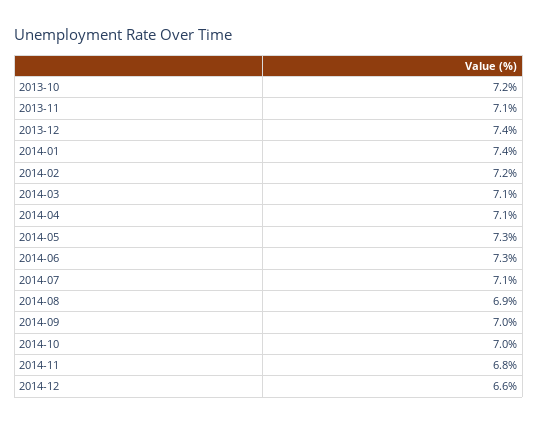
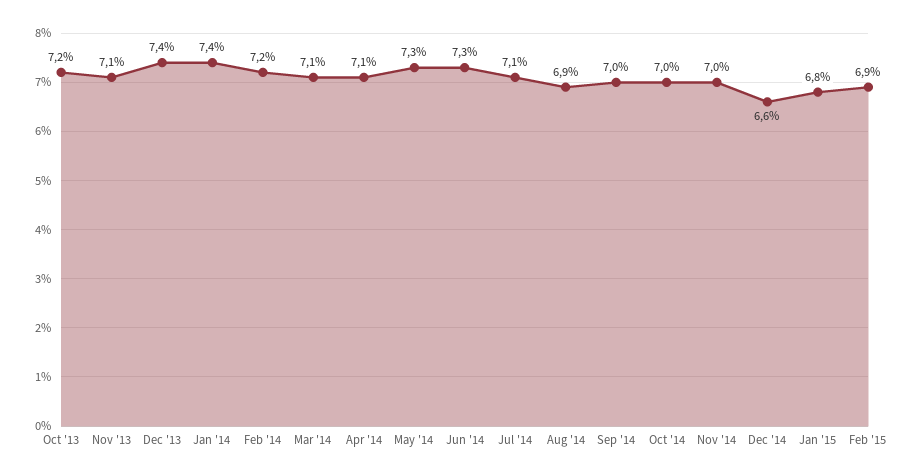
2014-11: 6.8 -> 7
Jan '15: none -> 6.8
Feb '15: none -> 6.9

